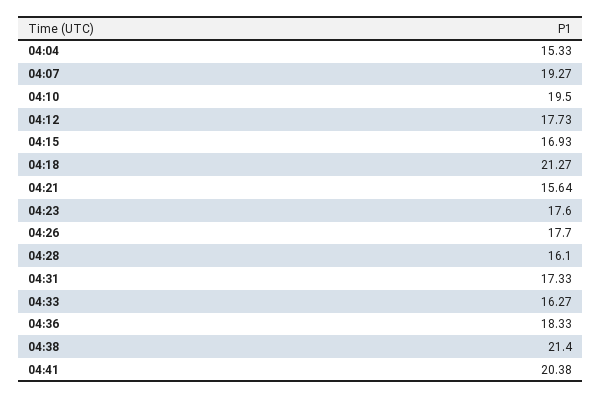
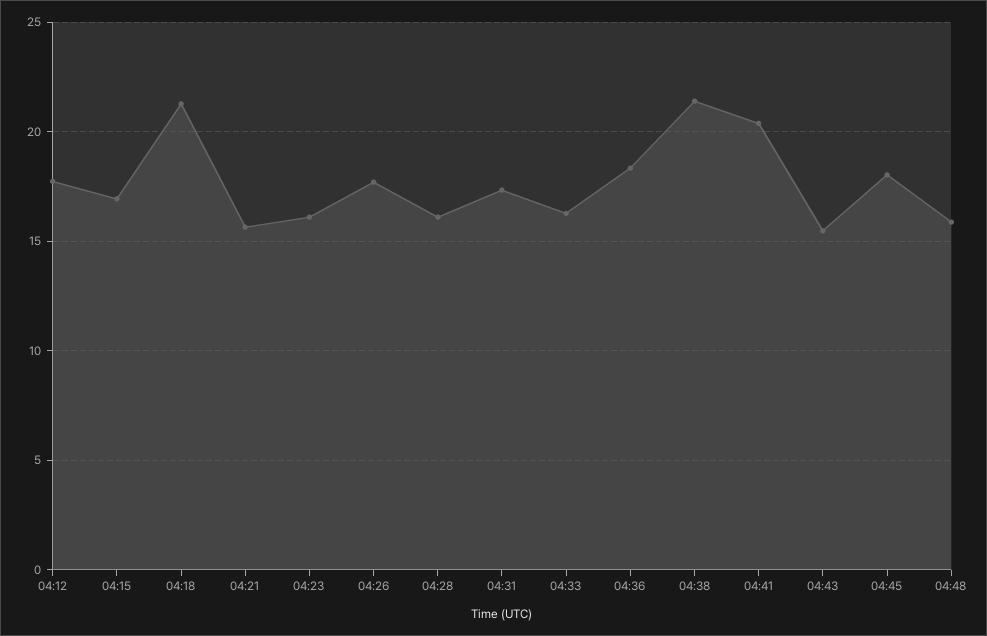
04:04: 15.33 -> none
04:07: 19.27 -> none
04:10: 19.5 -> none
04:23: 17.6 -> 16
04:43: none -> 15.5
04:45: none -> 18
04:48: none -> 16

